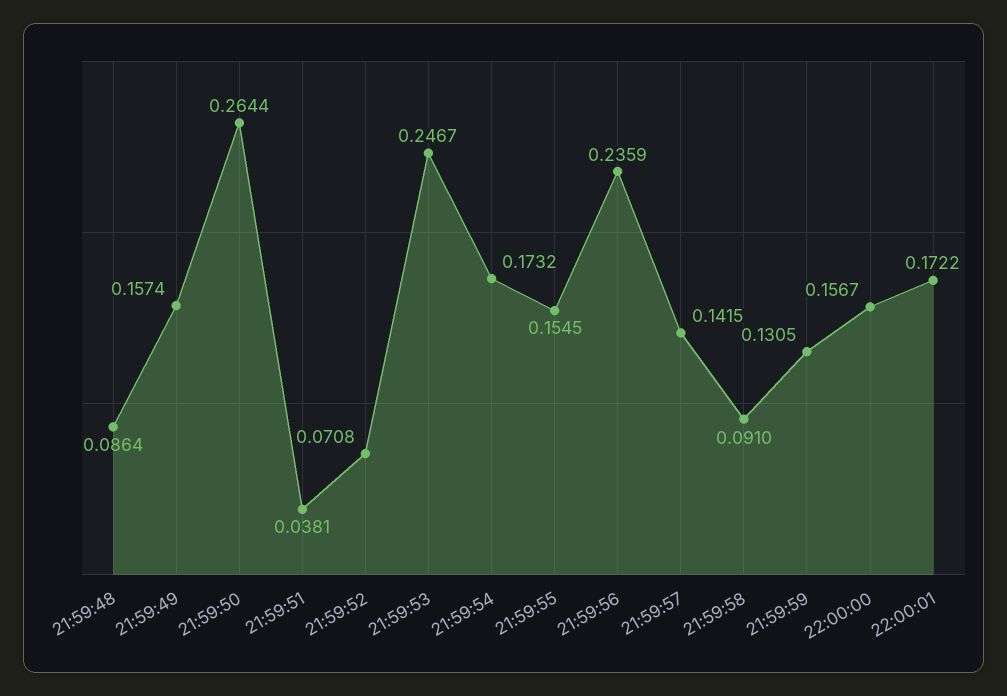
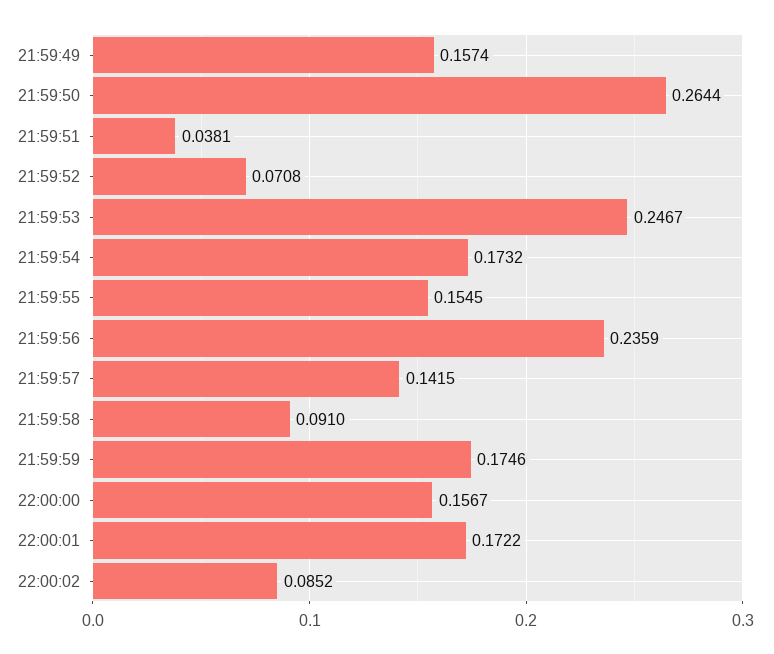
21:59:48: 0.0864 -> none
21:59:59: 0.1305 -> 0.1746
22:00:02: none -> 0.0852

